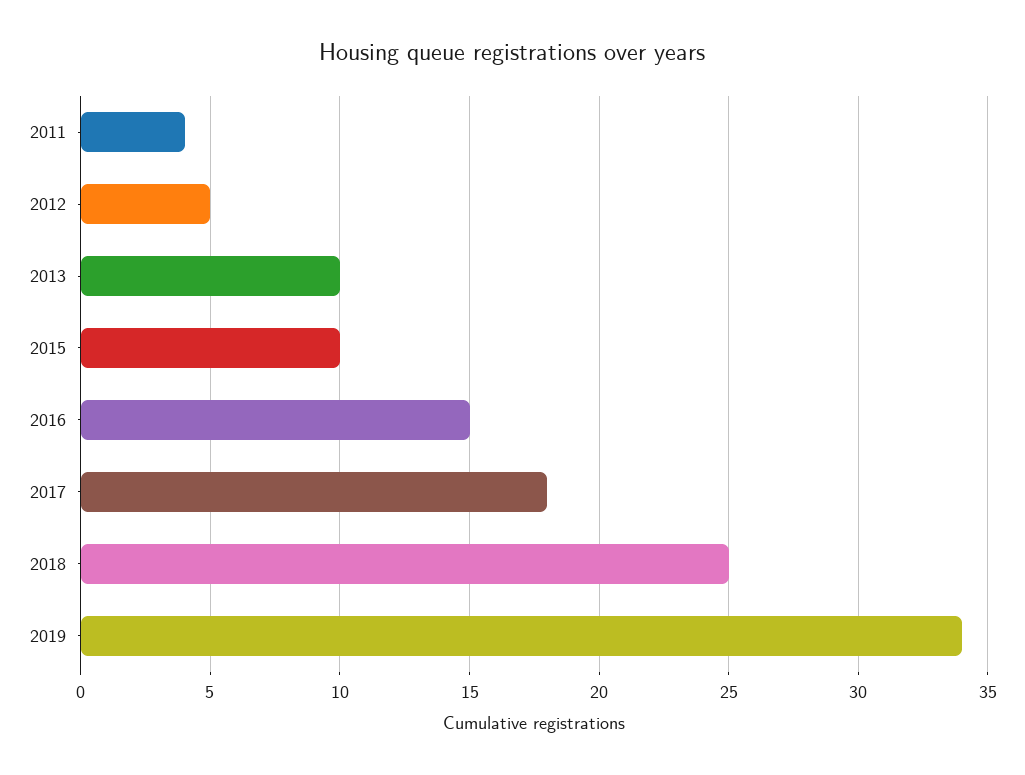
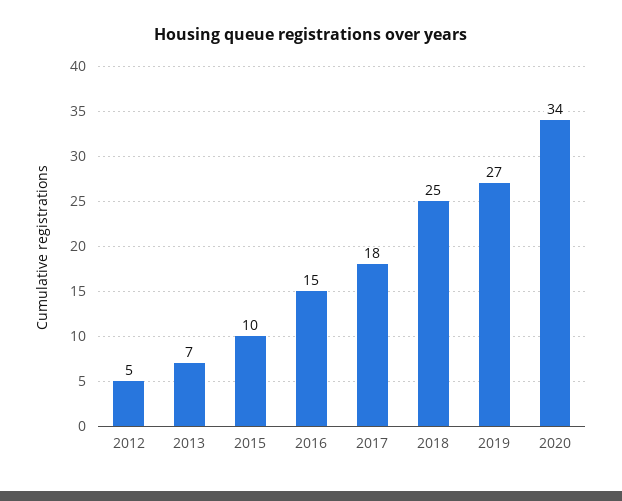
2011: 4 -> none
2013: 10 -> 7
2019: 34 -> 27
2020: none -> 34

